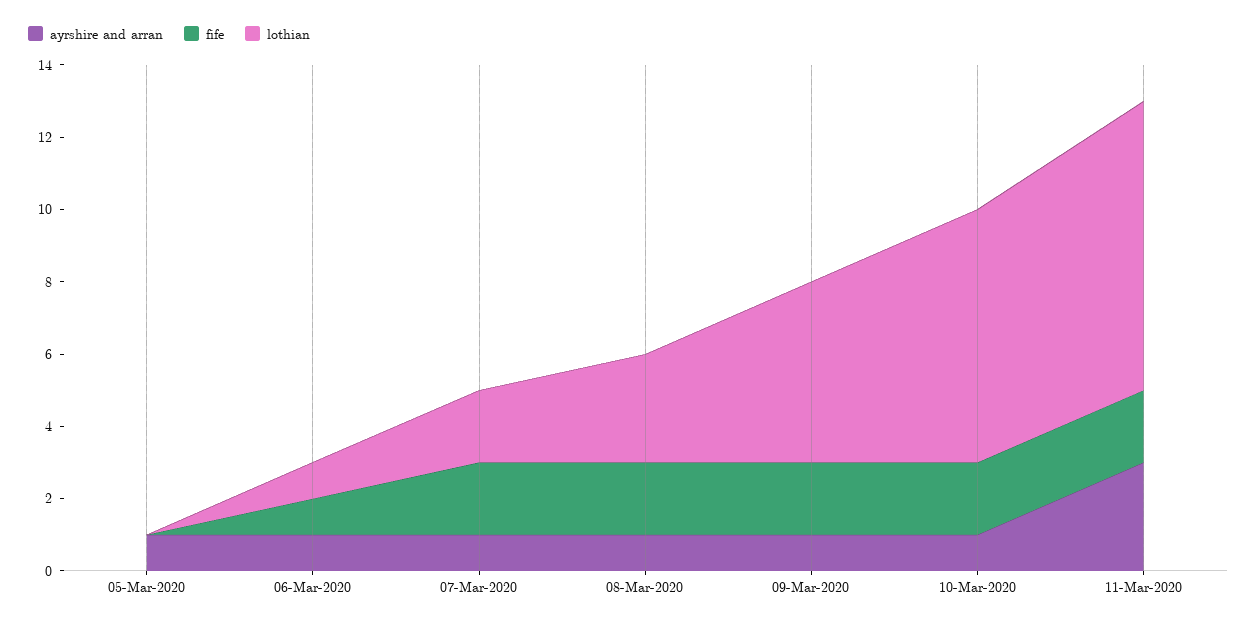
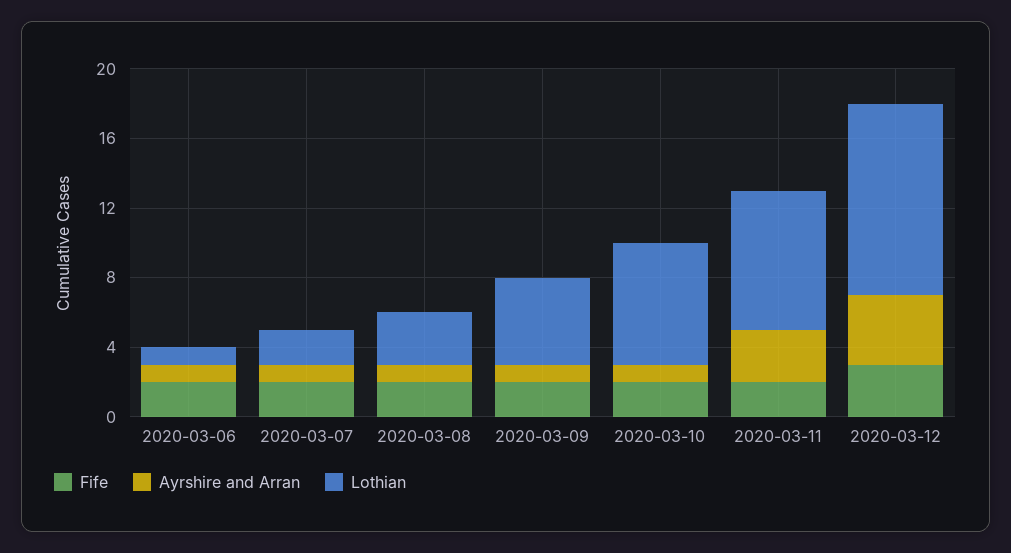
ayrshire and arran, 05-Mar-2020: 1 -> none
fife, 05-Mar-2020: 0 -> none
lothian, 05-Mar-2020: 0 -> none
fife, 06-Mar-2020: 1 -> 2
fife, 2020-03-12: none -> 3
ayrshire and arran, 2020-03-12: none -> 4
lothian, 2020-03-12: none -> 11

